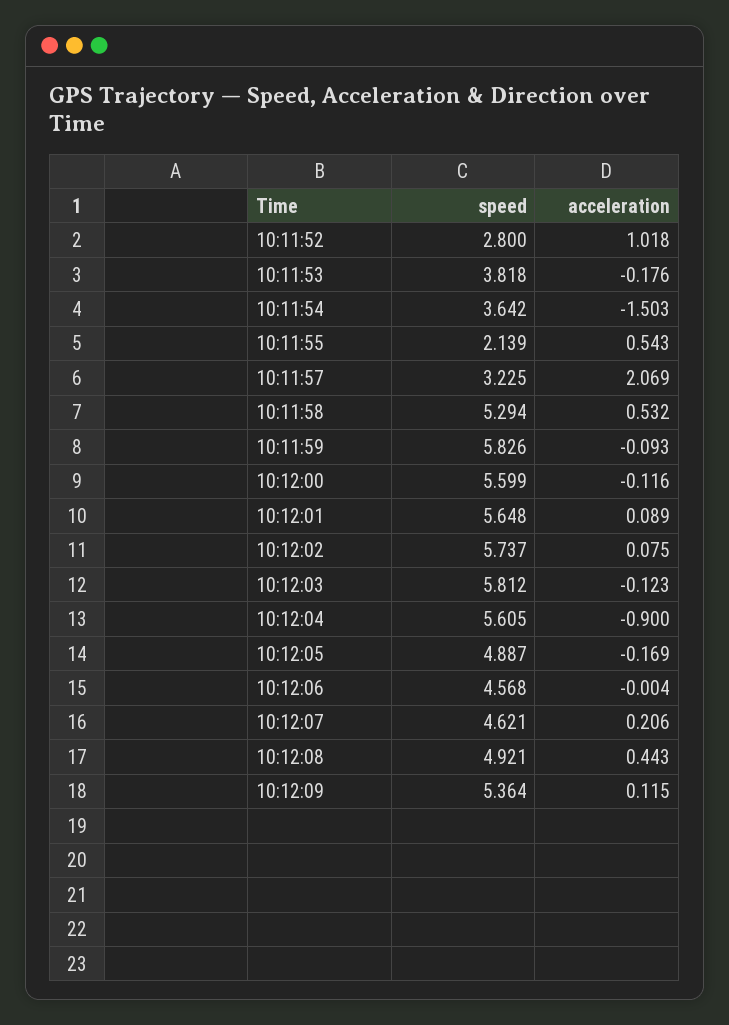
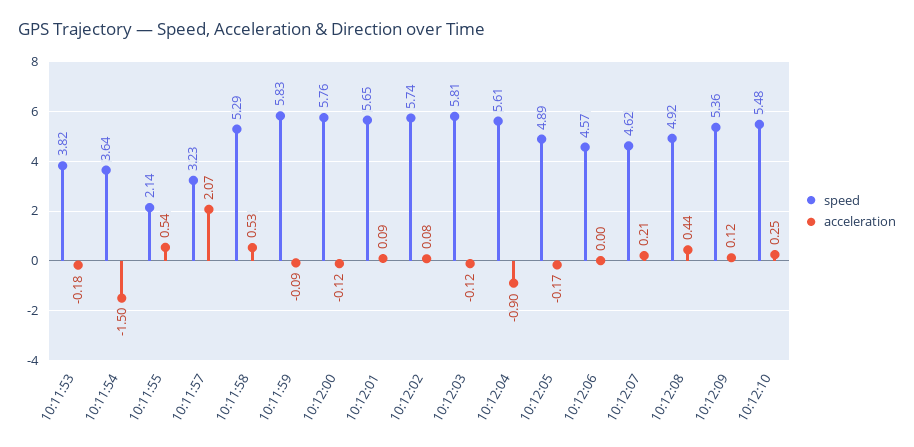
speed, 10:11:52: 2.8 -> none
acceleration, 10:11:52: 1.018 -> none
speed, 10:12:00: 5.599 -> 5.76
speed, 10:12:10: none -> 5.48
acceleration, 10:12:10: none -> 0.25

